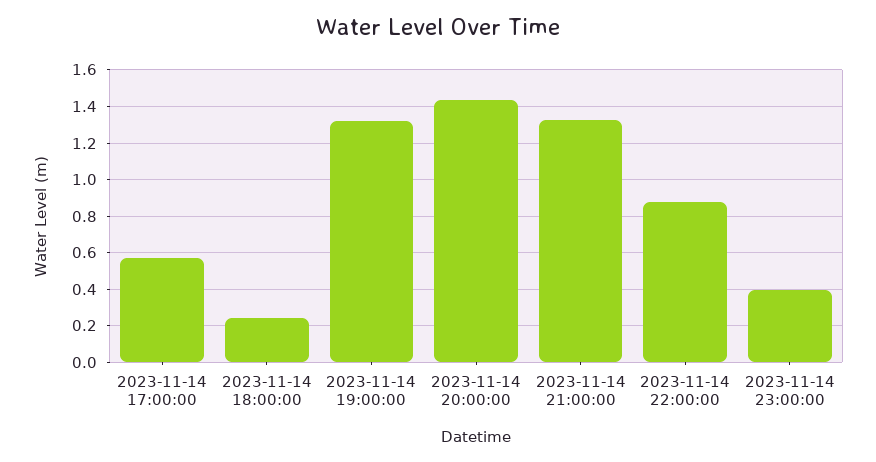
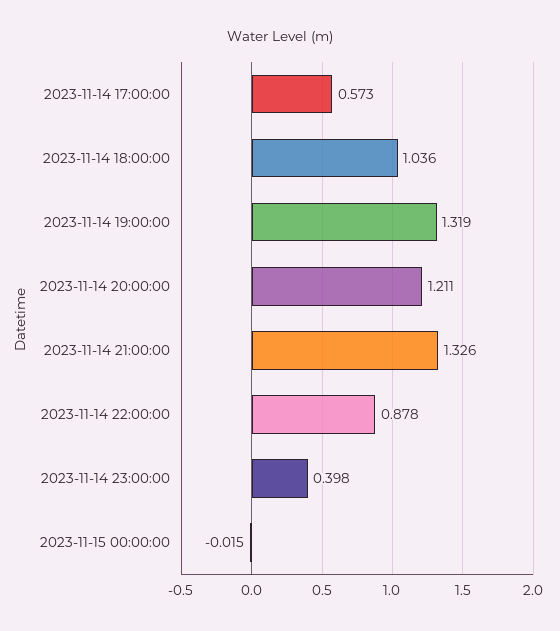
2023-11-14 18:00:00: 0.25 -> 1.036
2023-11-14 20:00:00: 1.45 -> 1.211
2023-11-15 00:00:00: none -> -0.015

